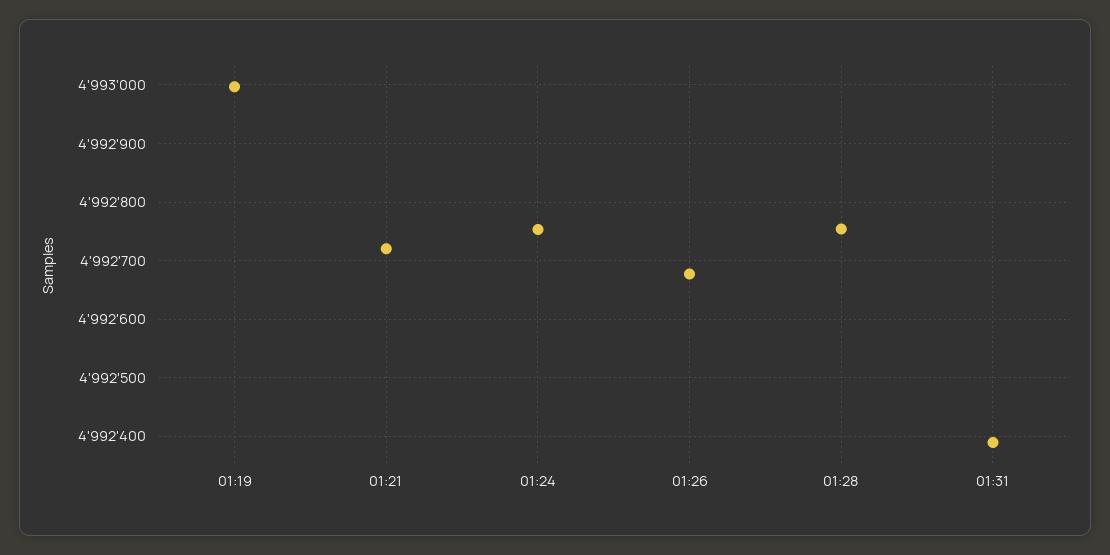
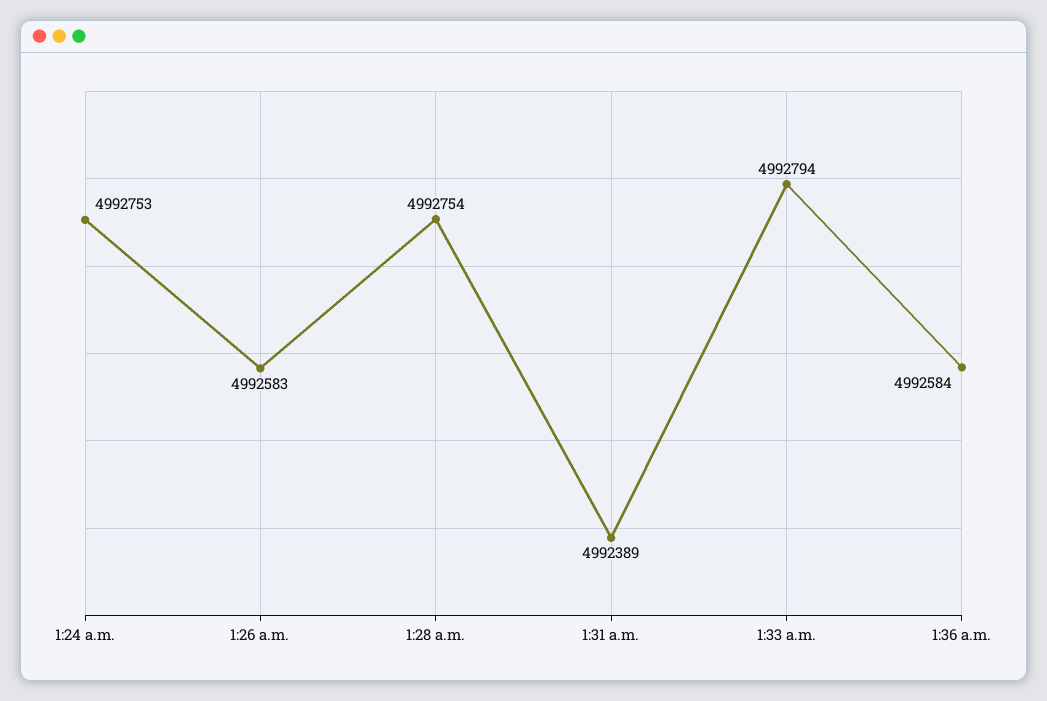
01:19: 4993000 -> none
01:21: 4992720 -> none
01:26: 4992680 -> 4992583
1:33 a.m.: none -> 4992794
1:36 a.m.: none -> 4992584

